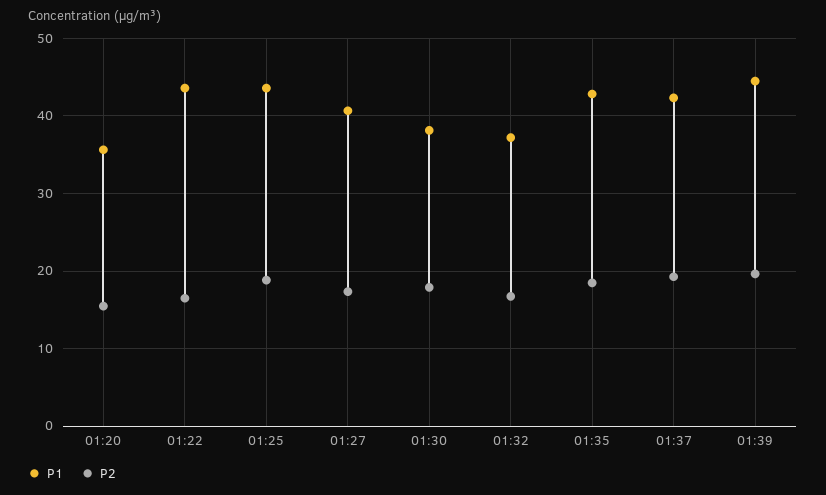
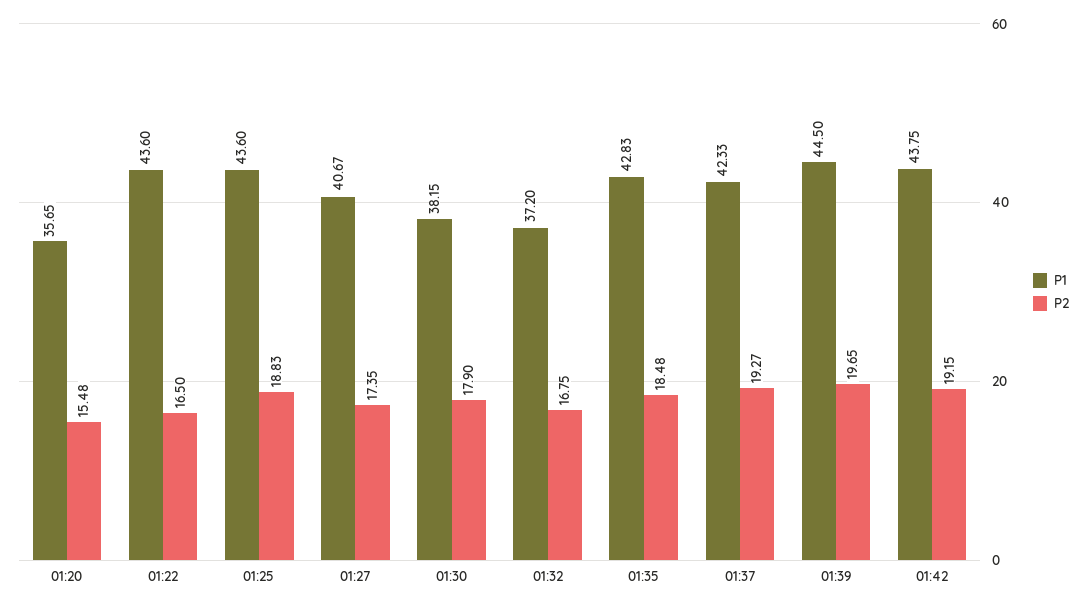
P1, 01:42: none -> 43.75
P2, 01:42: none -> 19.15

